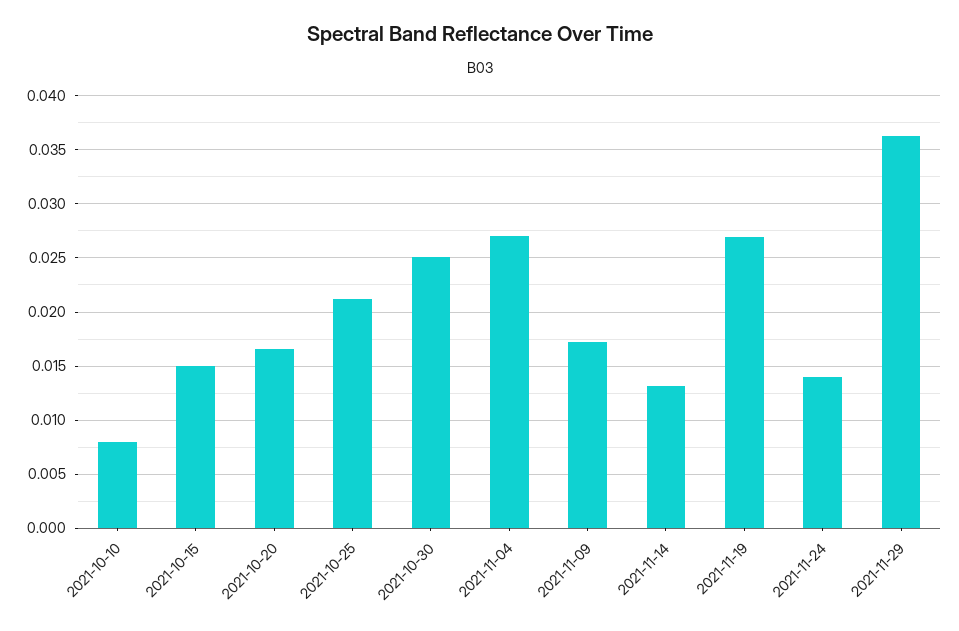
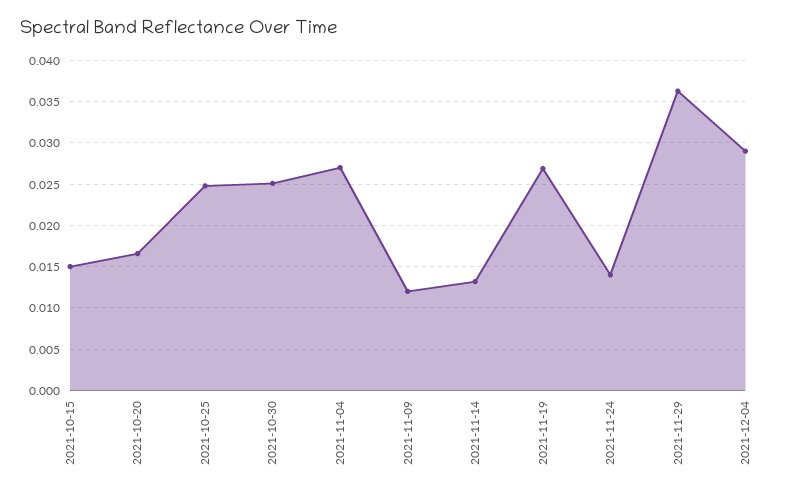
2021-10-10: 0.008 -> none
2021-10-25: 0.021 -> 0.025
2021-11-09: 0.017 -> 0.012
2021-12-04: none -> 0.029

